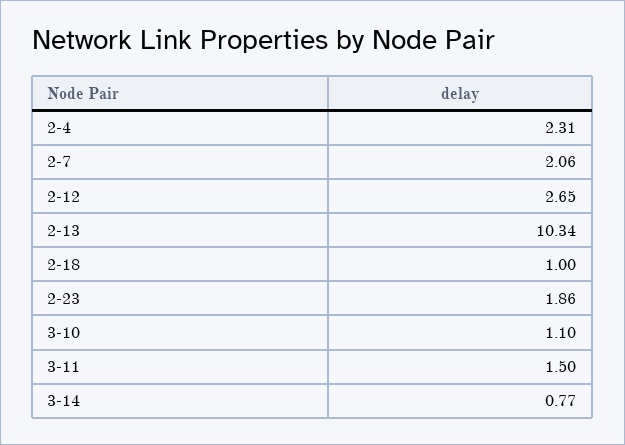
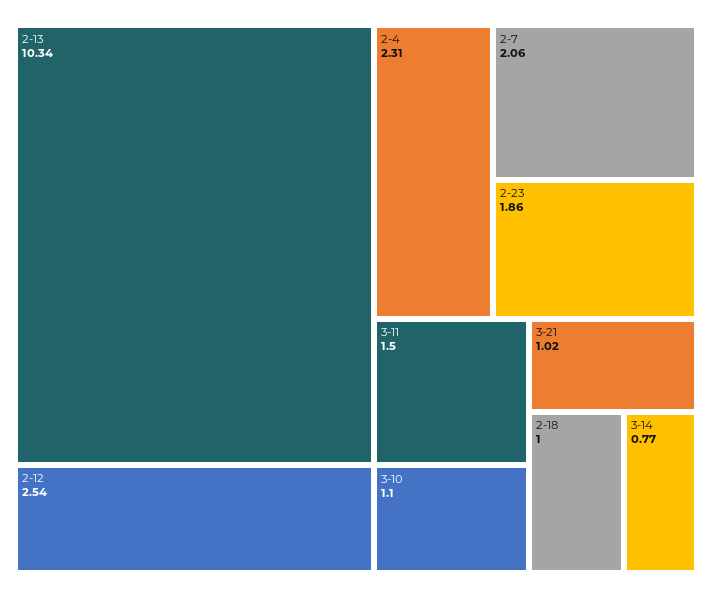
2-12: 2.65 -> 2.54
3-21: none -> 1.02

